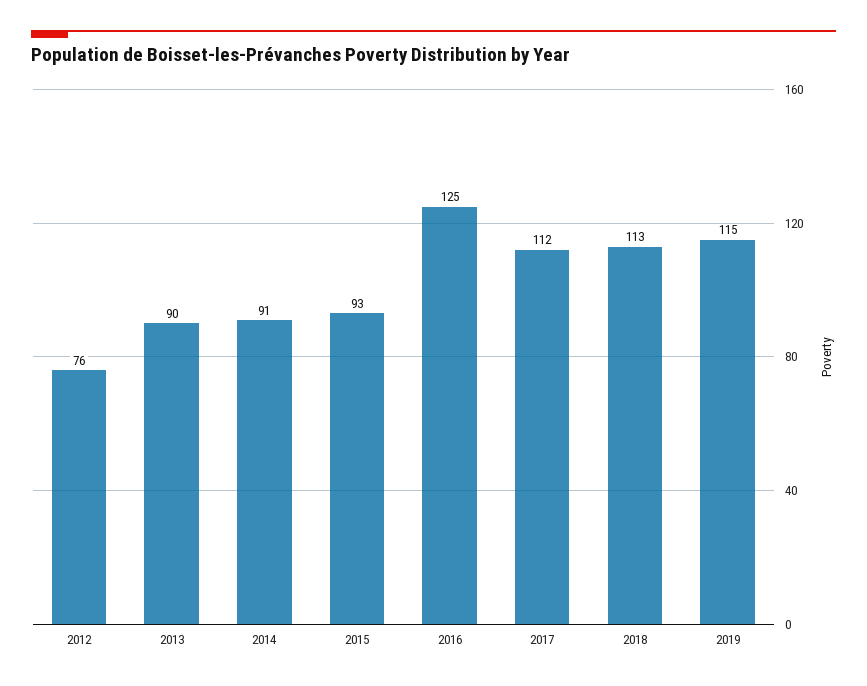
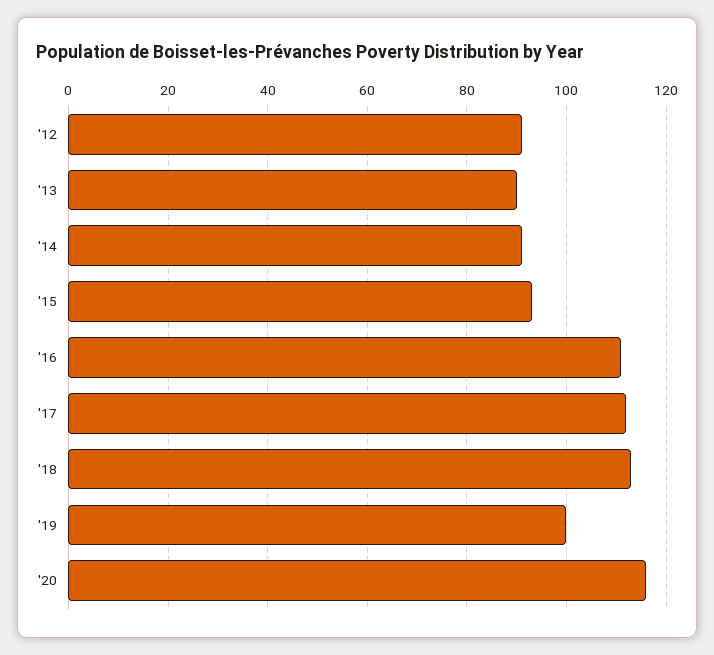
2012: 76 -> 90
2016: 125 -> 110
2019: 115 -> 100
'20: none -> 115

